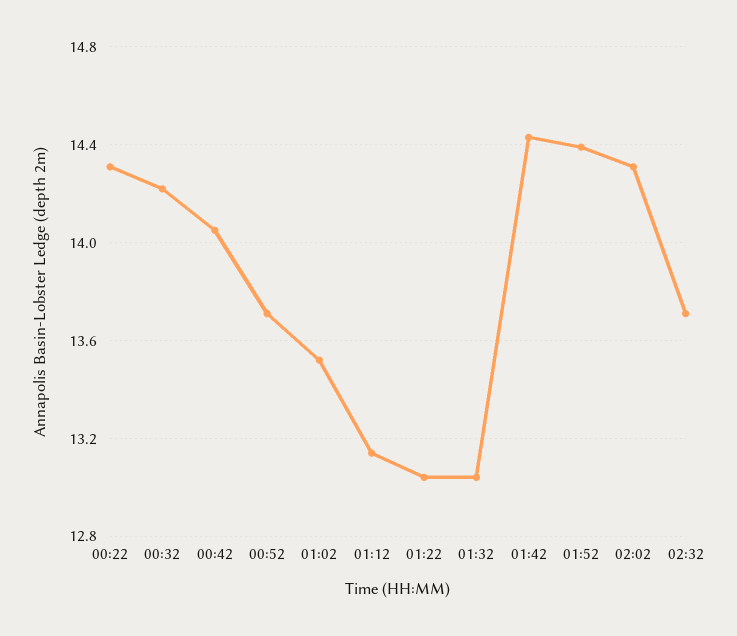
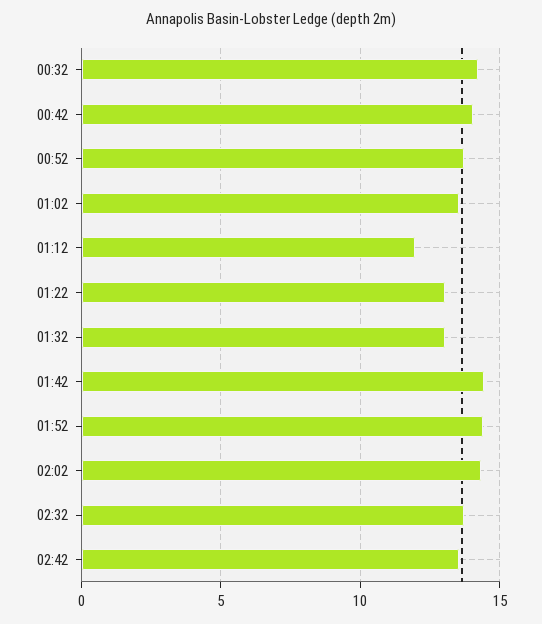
00:22: 14.3 -> none
01:12: 13.15 -> 12
02:42: none -> 13.5

